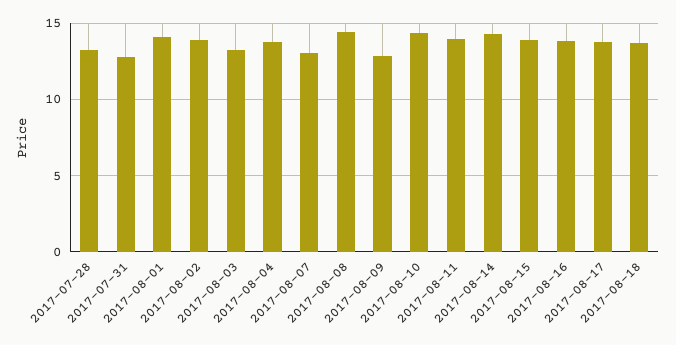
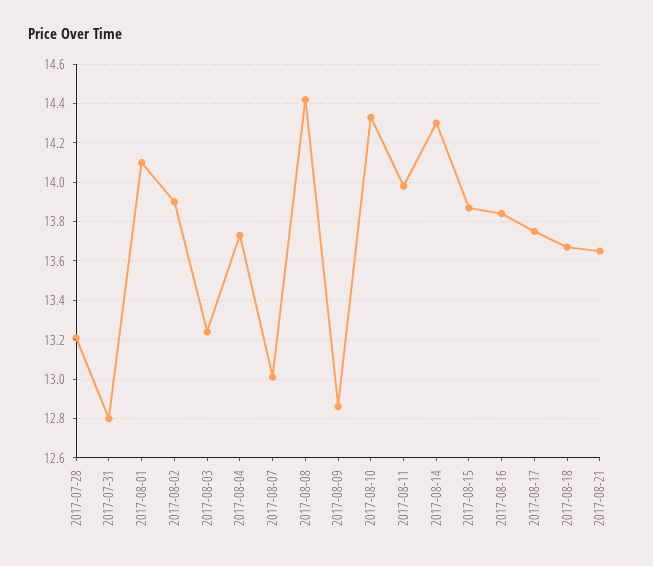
2017-08-21: none -> 13.65

